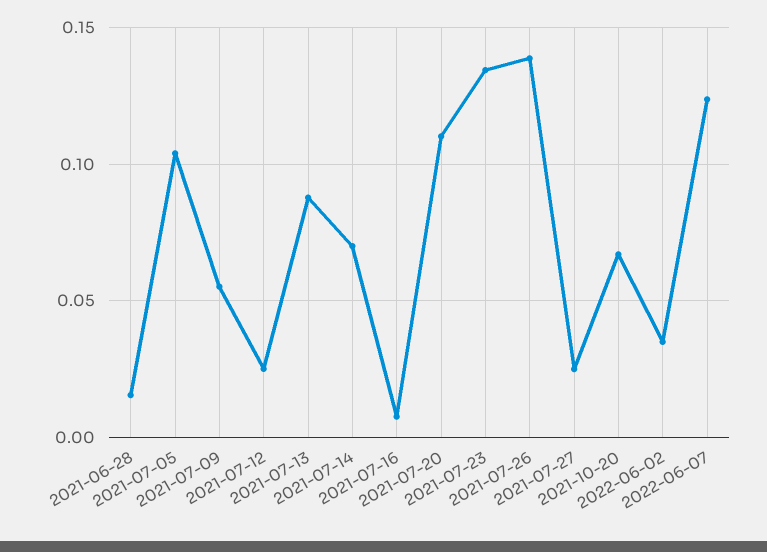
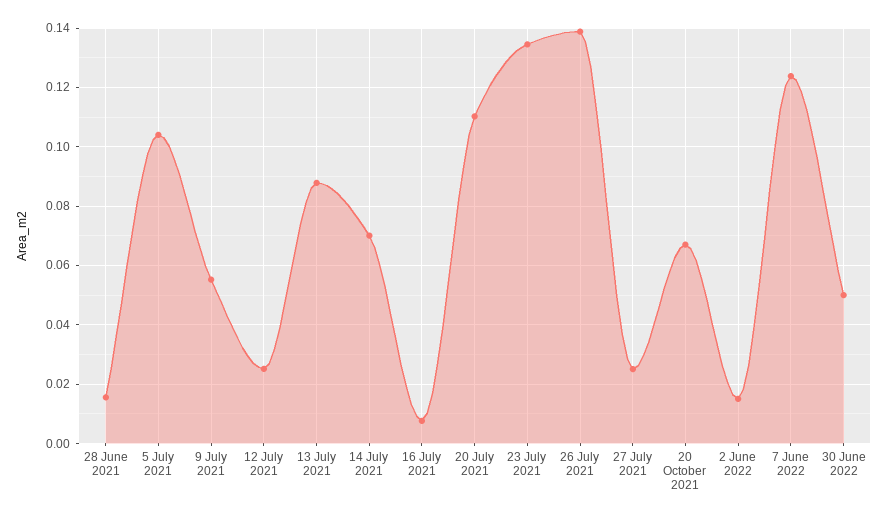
2022-06-02: 0.035 -> 0.015
30 June 2022: none -> 0.05

